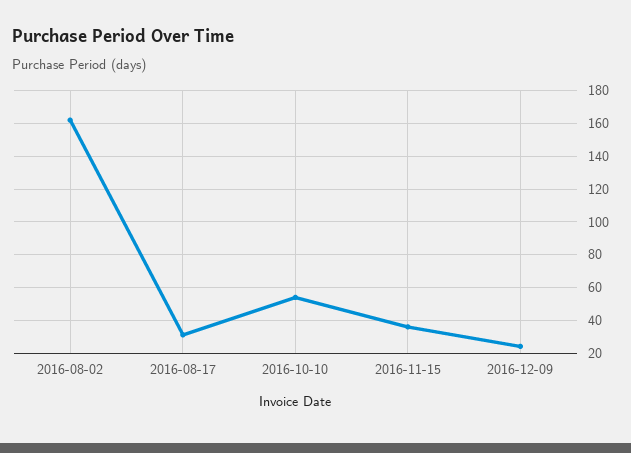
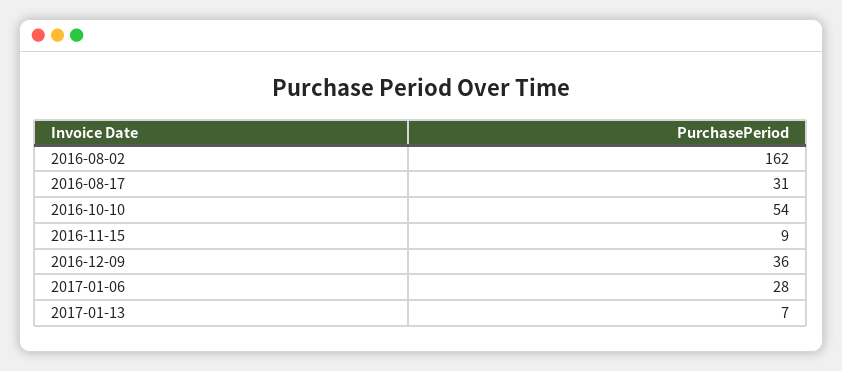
2016-11-15: 35 -> 9
2016-12-09: 25 -> 36
2017-01-06: none -> 28
2017-01-13: none -> 7

